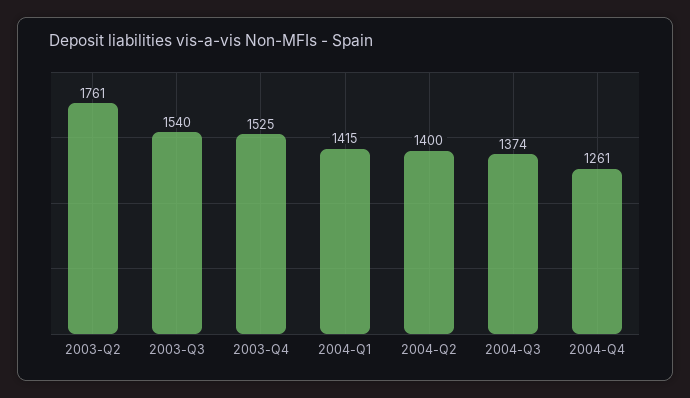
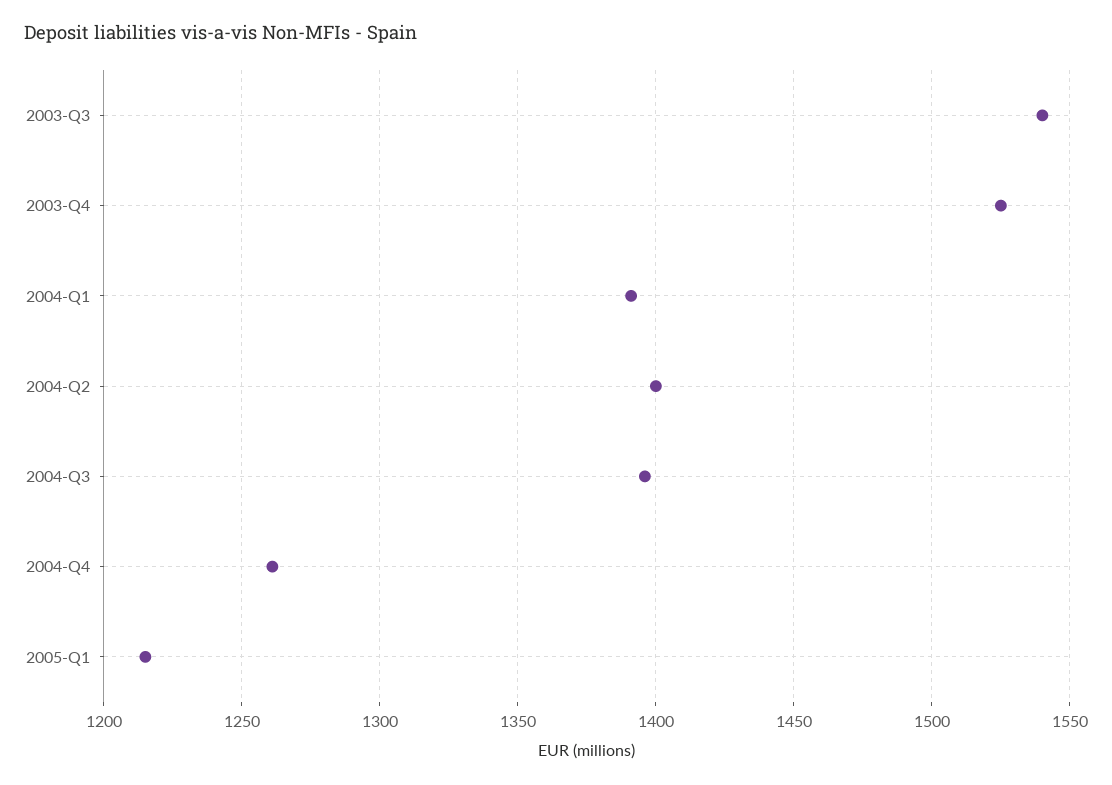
2003-Q2: 1761 -> none
2004-Q1: 1415 -> 1390
2004-Q3: 1374 -> 1395
2005-Q1: none -> 1215

